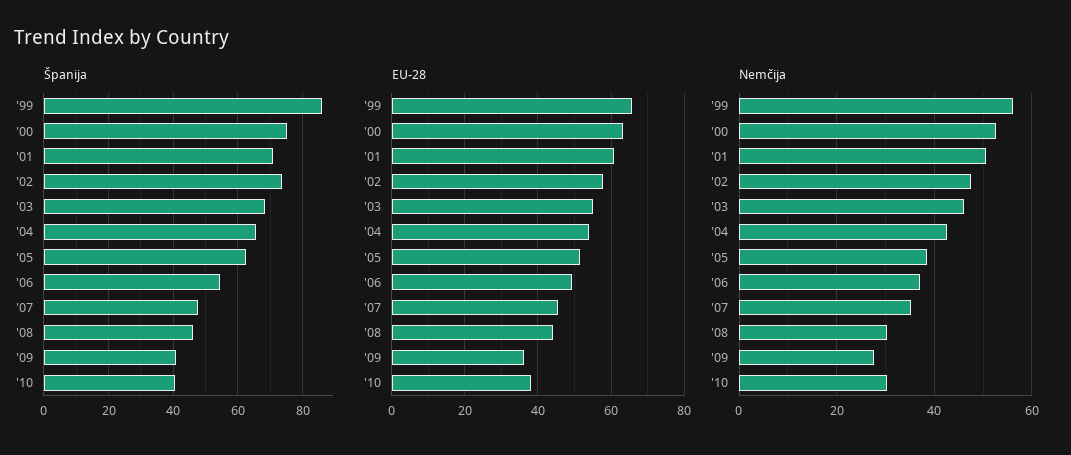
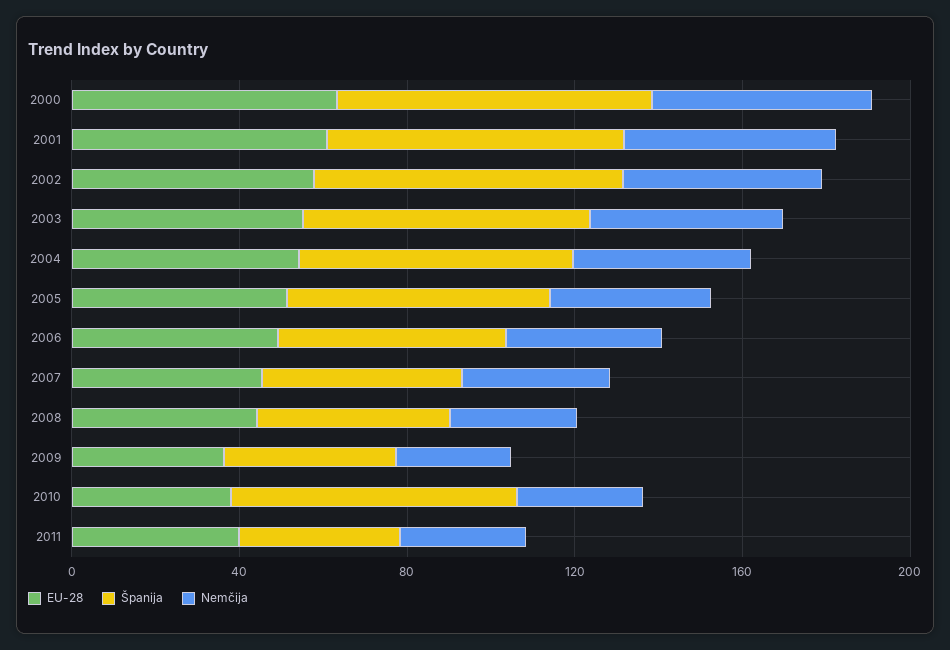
Španija, '99: 86 -> none
Španija, '10: 40 -> 70
EU-28, '99: 66 -> none
Nemčija, '99: 56 -> none
EU-28, 2011: none -> 40
Španija, 2011: none -> 40
Nemčija, 2011: none -> 30

